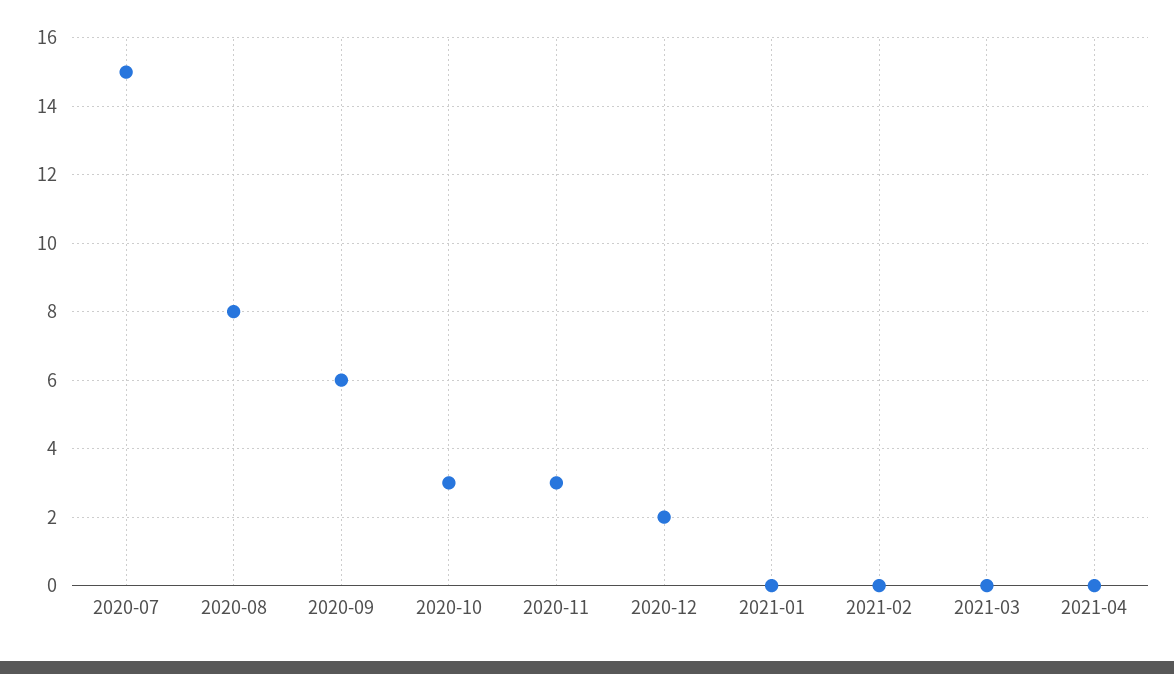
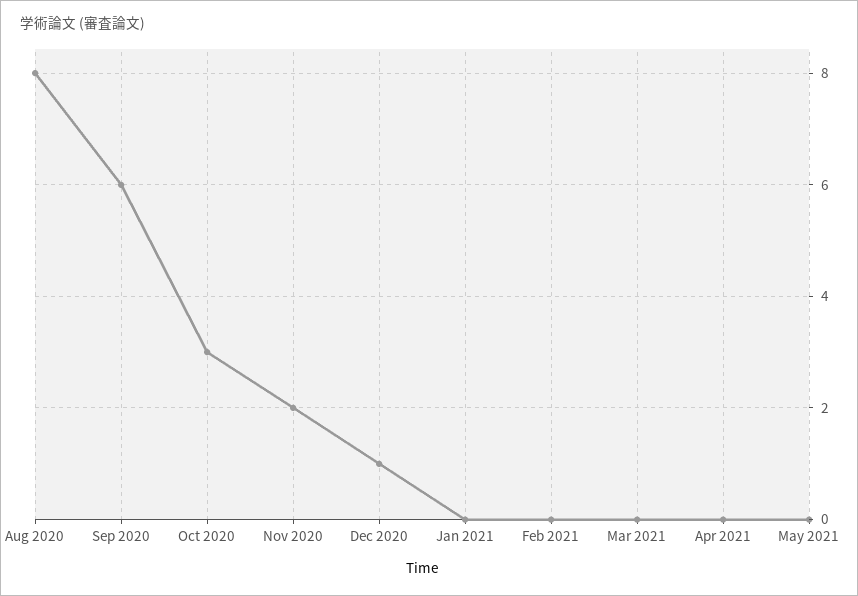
2020-07: 15 -> none
2020-11: 3 -> 2
2020-12: 2 -> 1
May 2021: none -> 0

